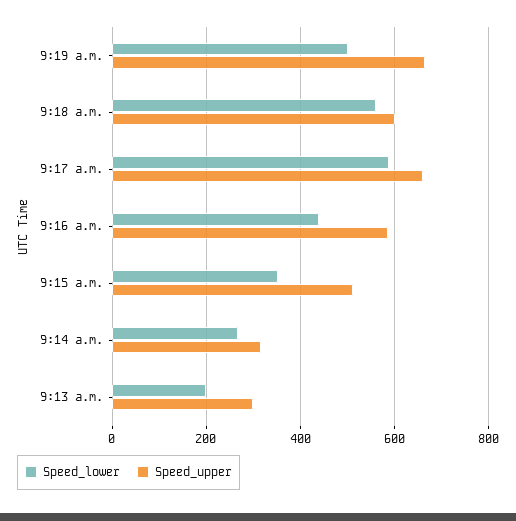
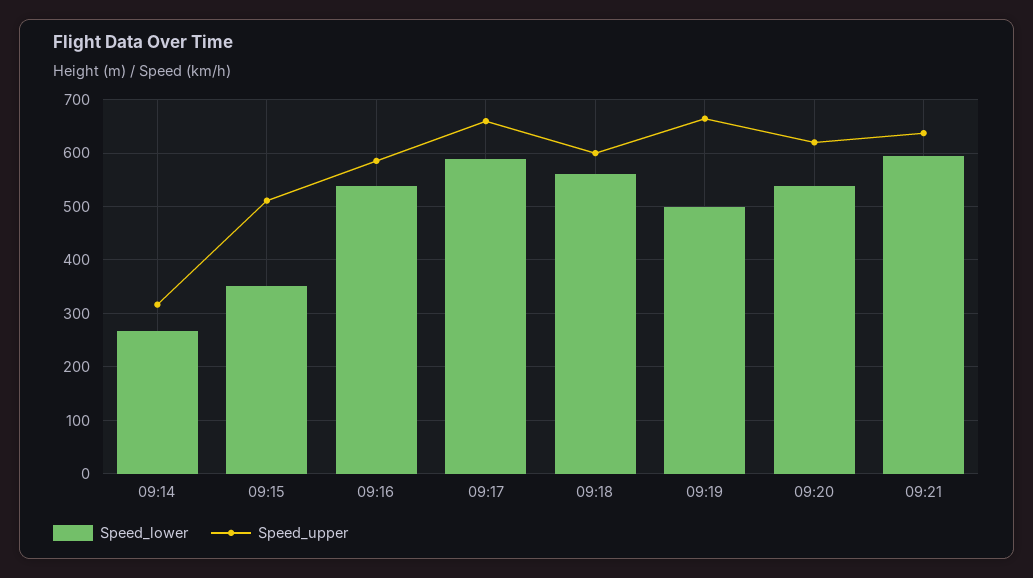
Speed_lower, 9:16 a.m.: 440 -> 540
Speed_lower, 9:13 a.m.: 200 -> none
Speed_upper, 9:13 a.m.: 300 -> none
Speed_lower, 09:20: none -> 540
Speed_upper, 09:20: none -> 620
Speed_lower, 09:21: none -> 600
Speed_upper, 09:21: none -> 640

